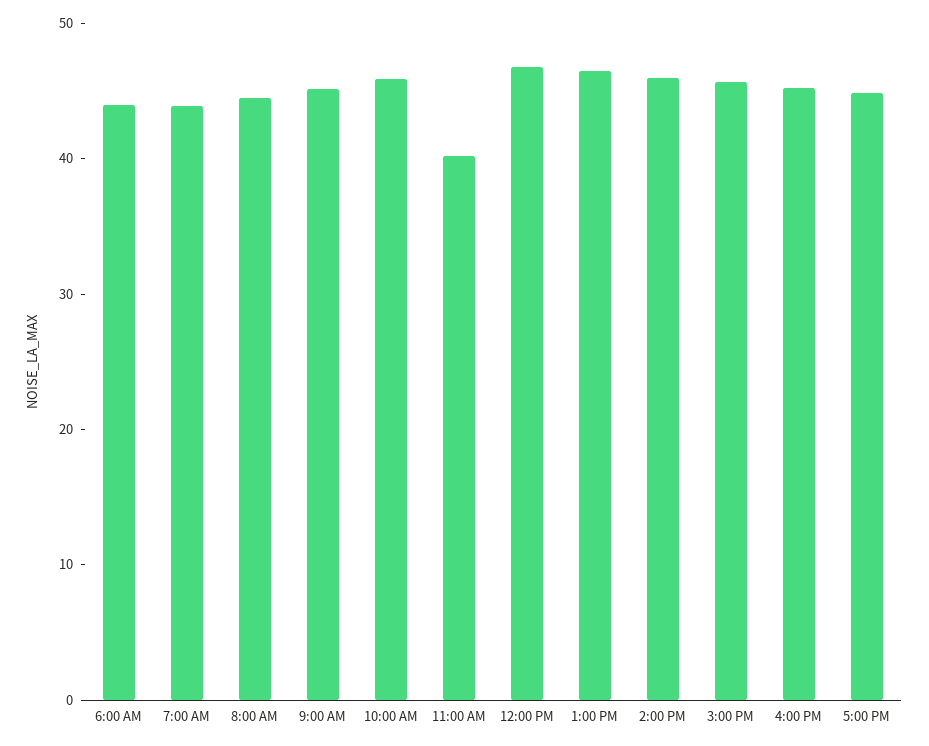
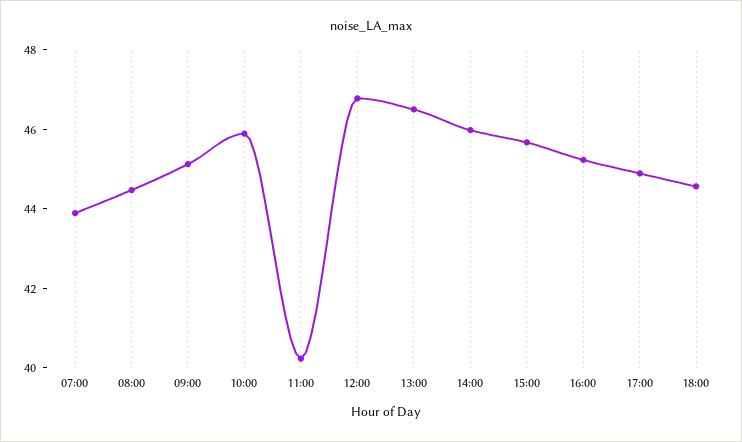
6:00 AM: 44 -> none
18:00: none -> 44.5

